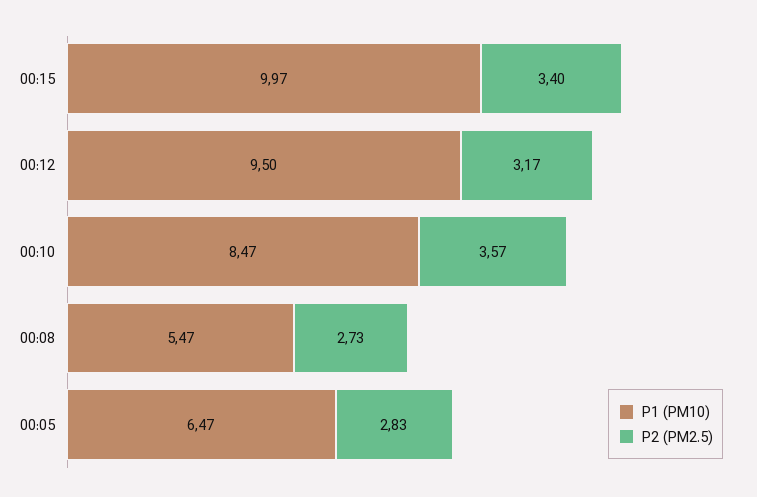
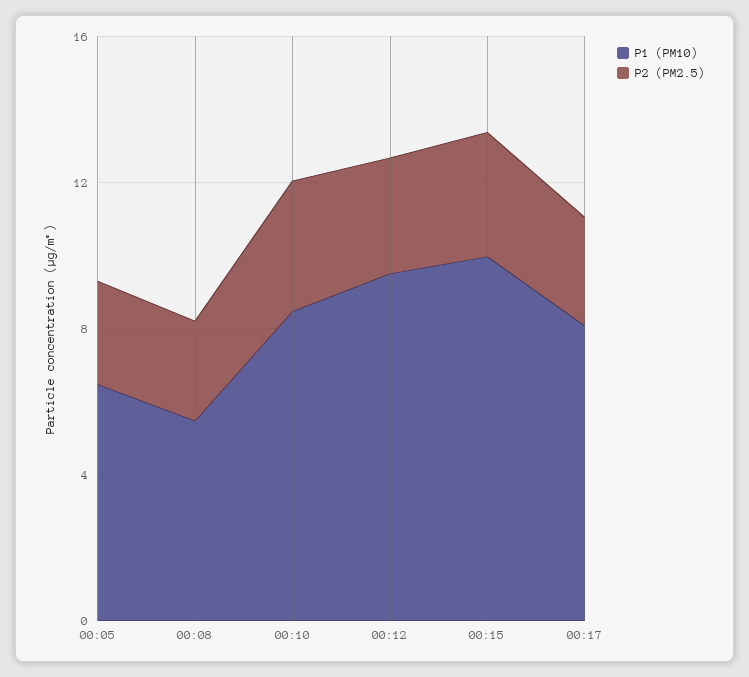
P1 (PM10), 00:17: none -> 8
P2 (PM2.5), 00:17: none -> 3

